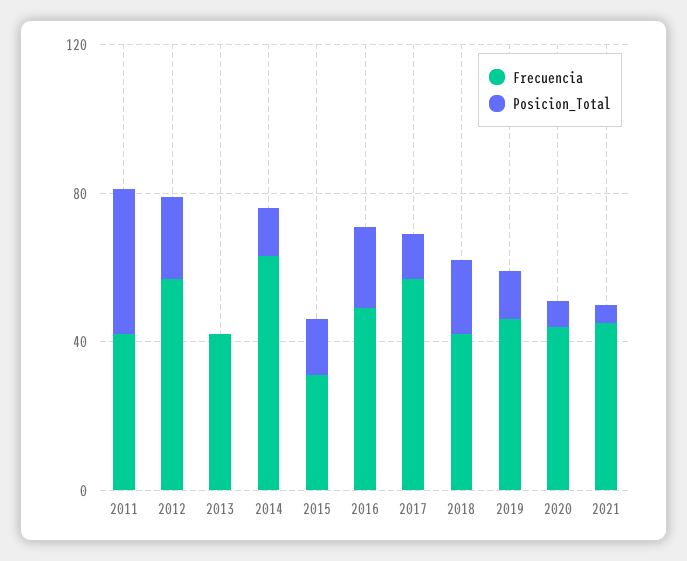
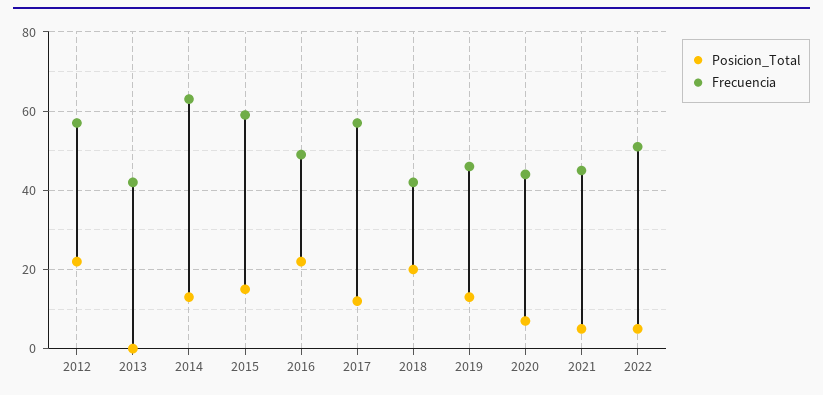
Frecuencia, 2011: 40 -> none
Posicion_Total, 2011: 40 -> none
Frecuencia, 2015: 30 -> 60
Posicion_Total, 2022: none -> 5
Frecuencia, 2022: none -> 50

